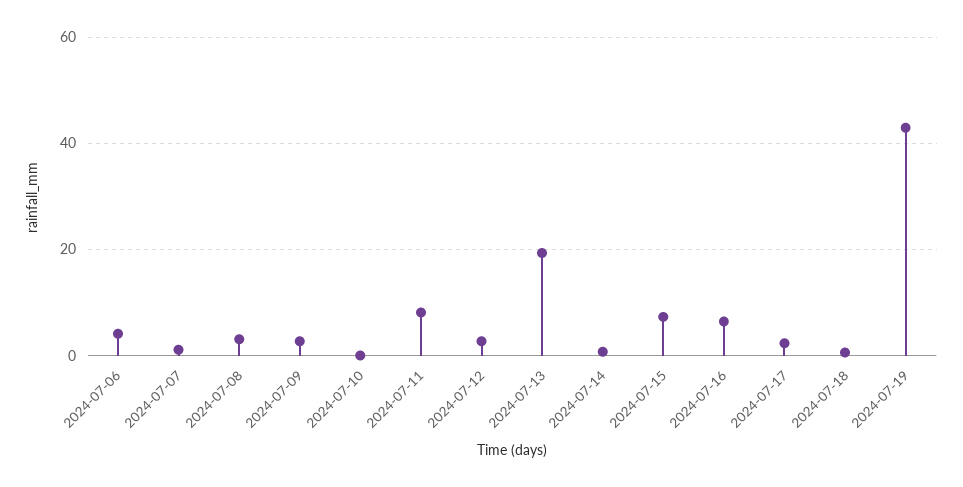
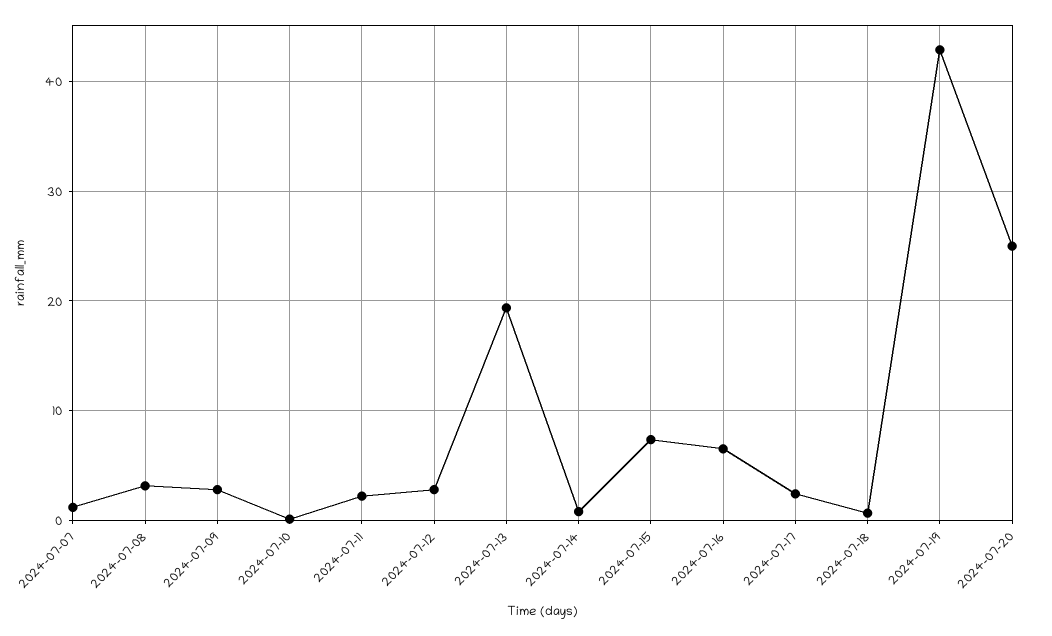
2024-07-06: 4 -> none
2024-07-11: 8 -> 2
2024-07-20: none -> 25

